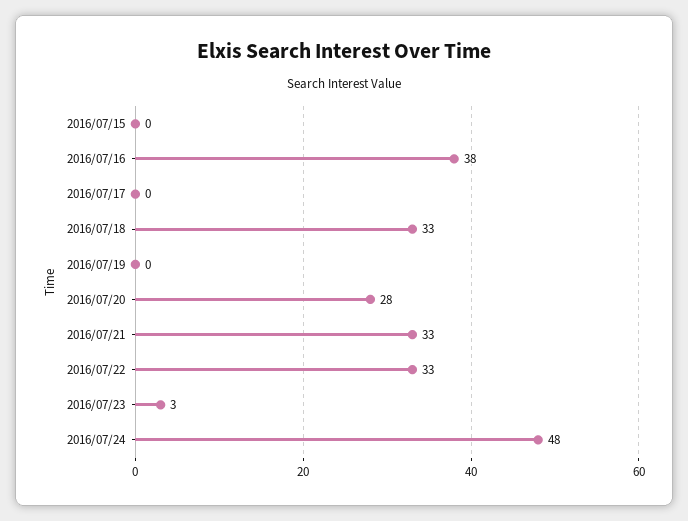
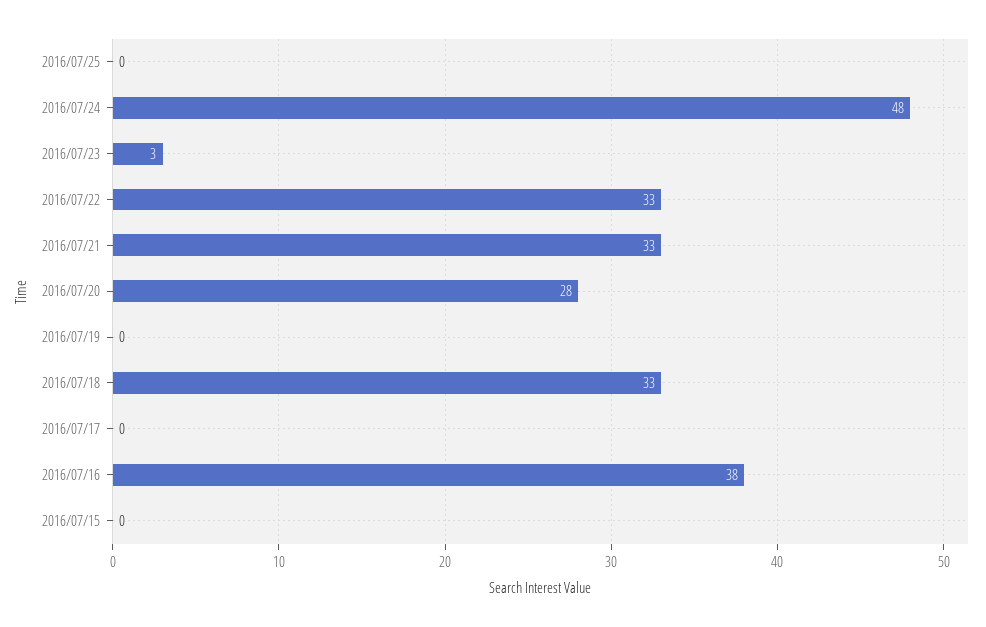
2016/07/25: none -> 0

